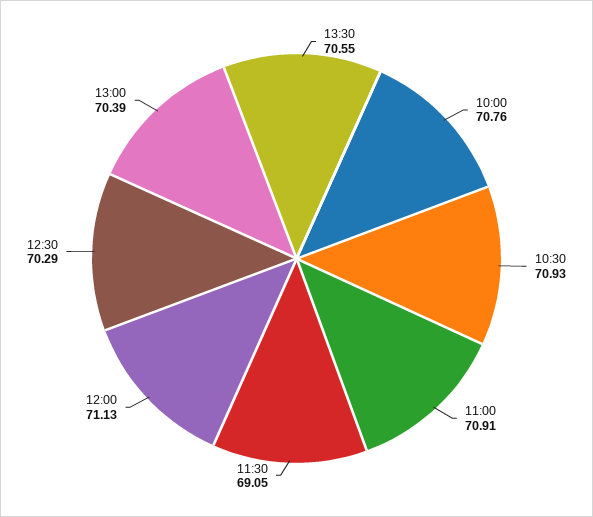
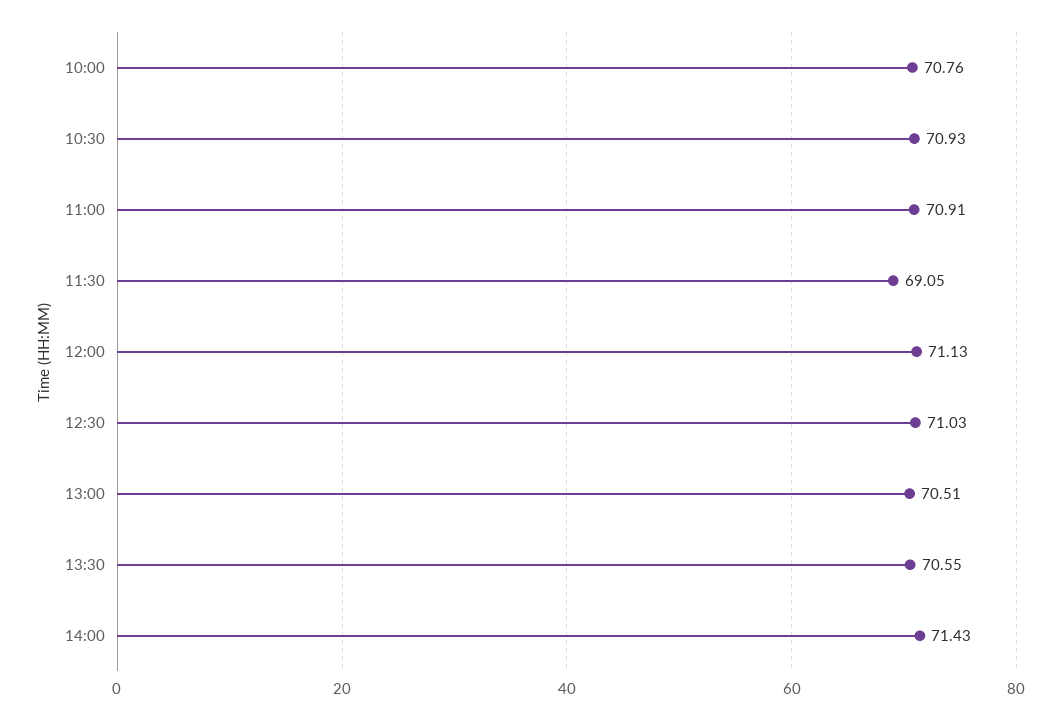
12:30: 70.29 -> 71.03
13:00: 70.39 -> 70.51
14:00: none -> 71.43

